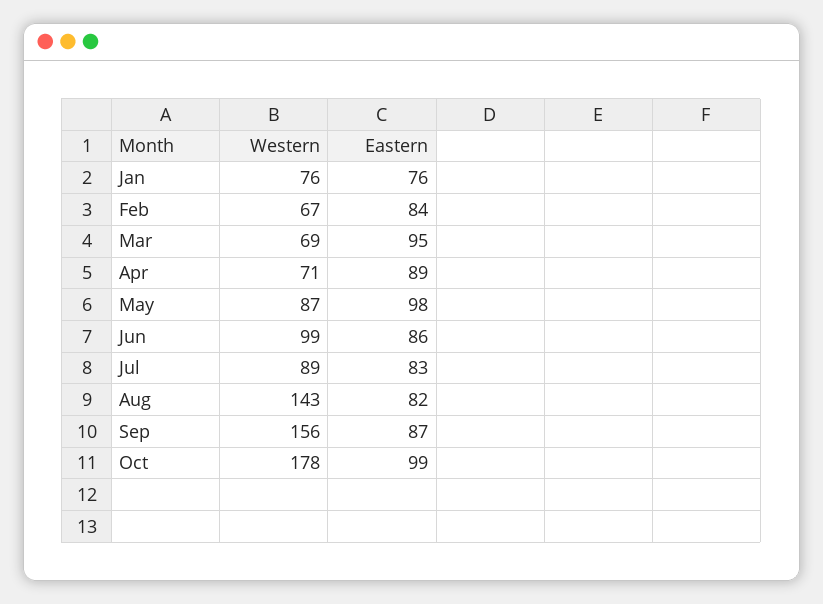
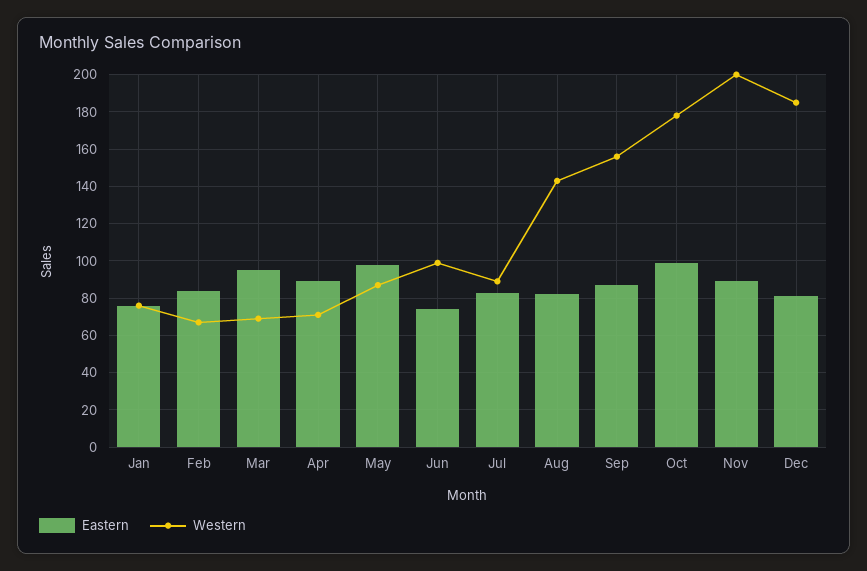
Eastern, Jun: 86 -> 75
Eastern, Nov: none -> 90
Western, Nov: none -> 200
Eastern, Dec: none -> 80
Western, Dec: none -> 185

